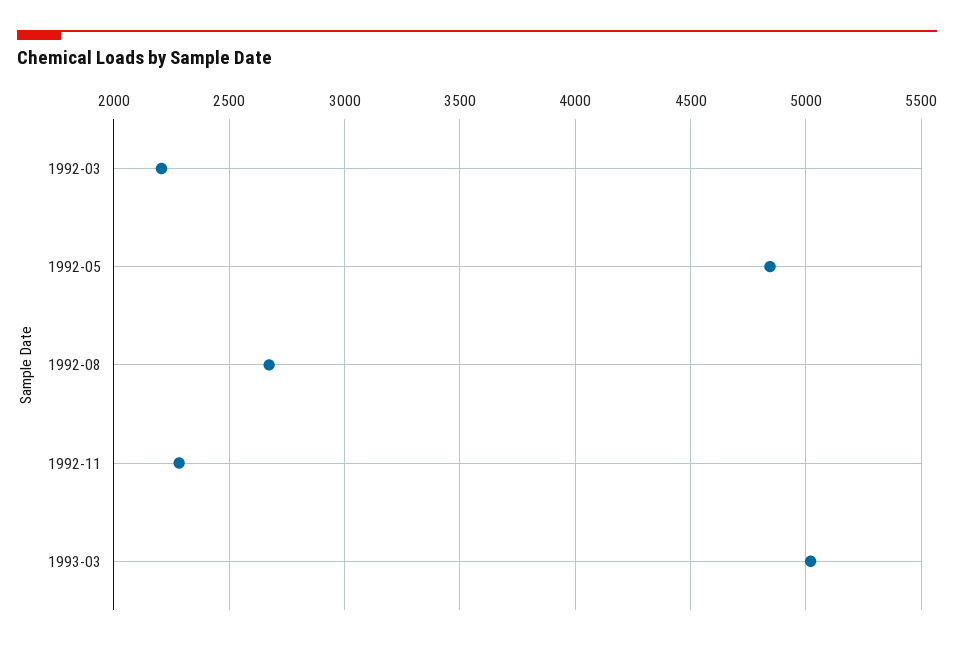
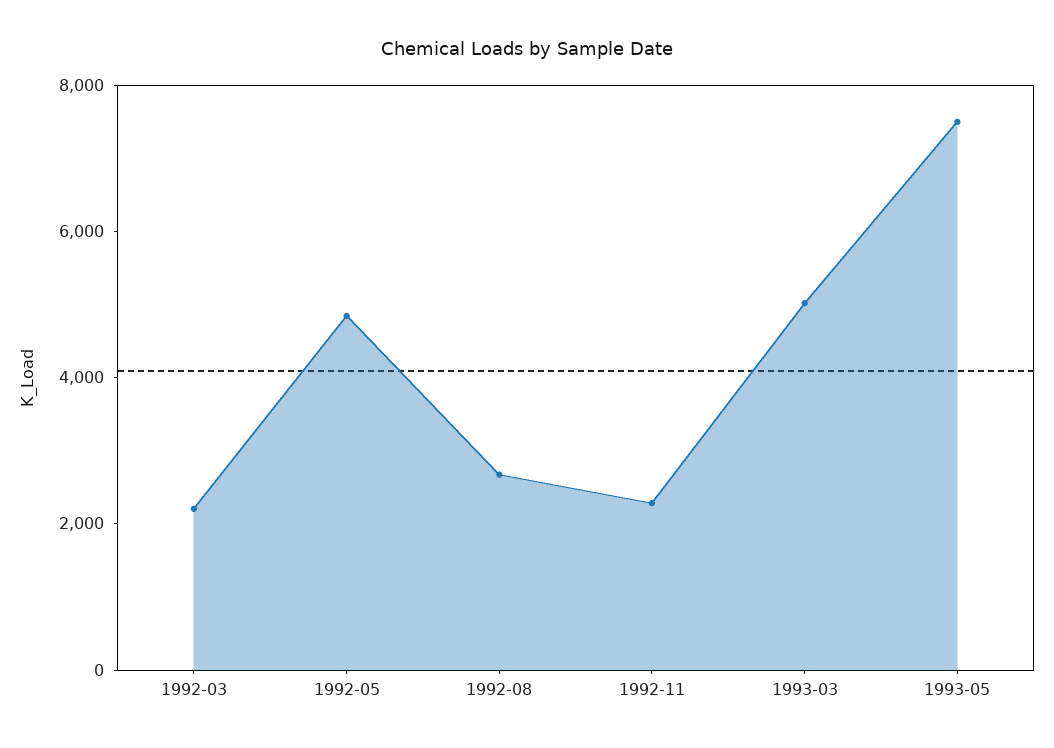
1993-05: none -> 7500

